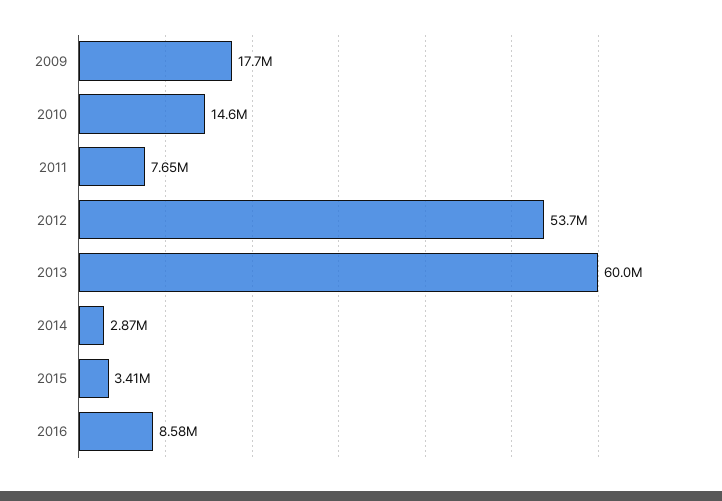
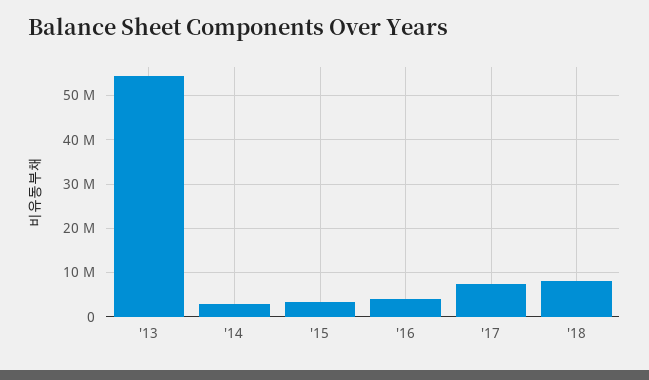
2009: 17700000 -> none
2010: 14600000 -> none
2011: 7650000 -> none
2012: 53700000 -> none
2013: 60000000 -> 54000000
2016: 8580000 -> 4000000
'17: none -> 8000000
'18: none -> 8000000

